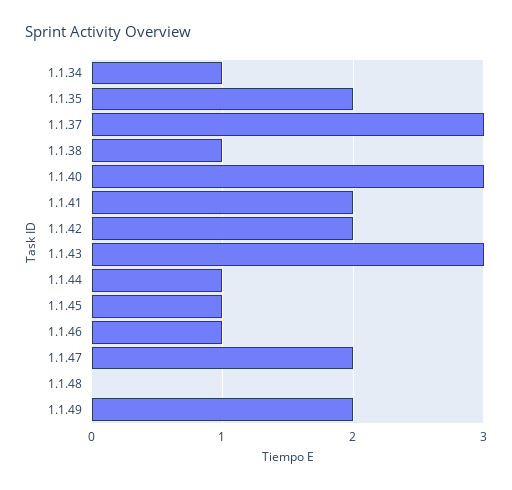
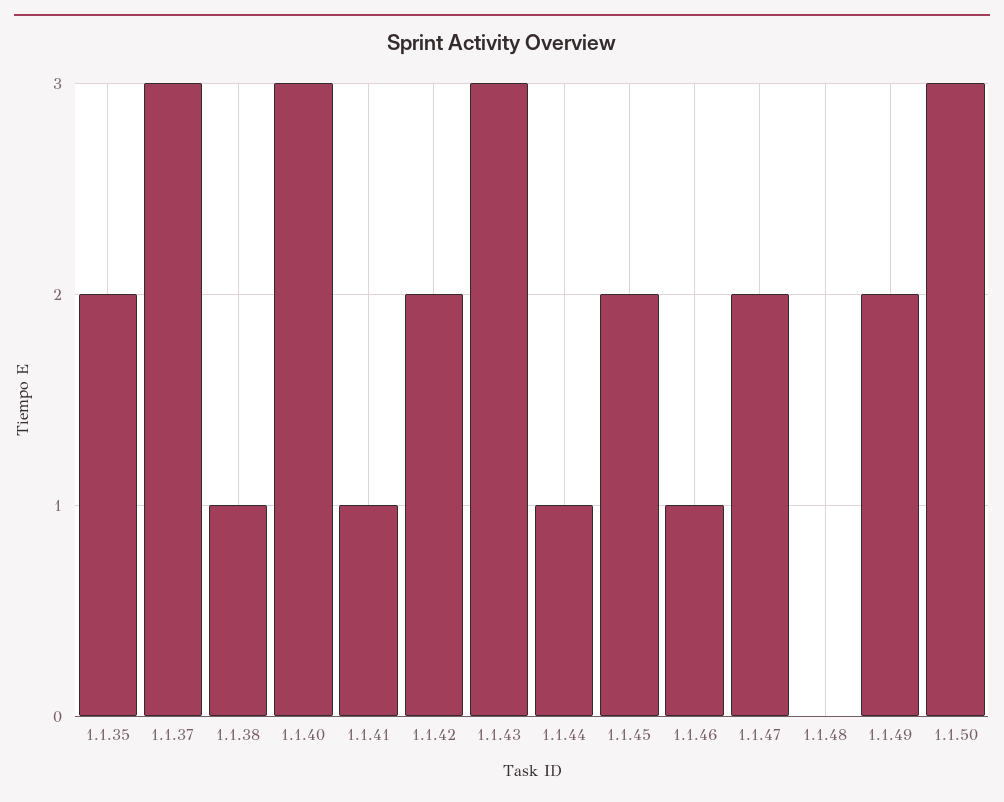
1.1.34: 1 -> none
1.1.41: 2 -> 1
1.1.45: 1 -> 2
1.1.50: none -> 3

